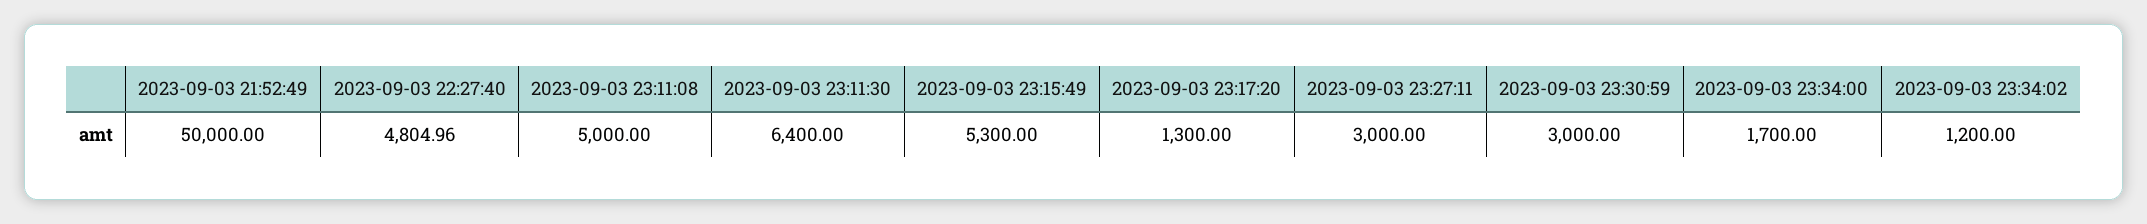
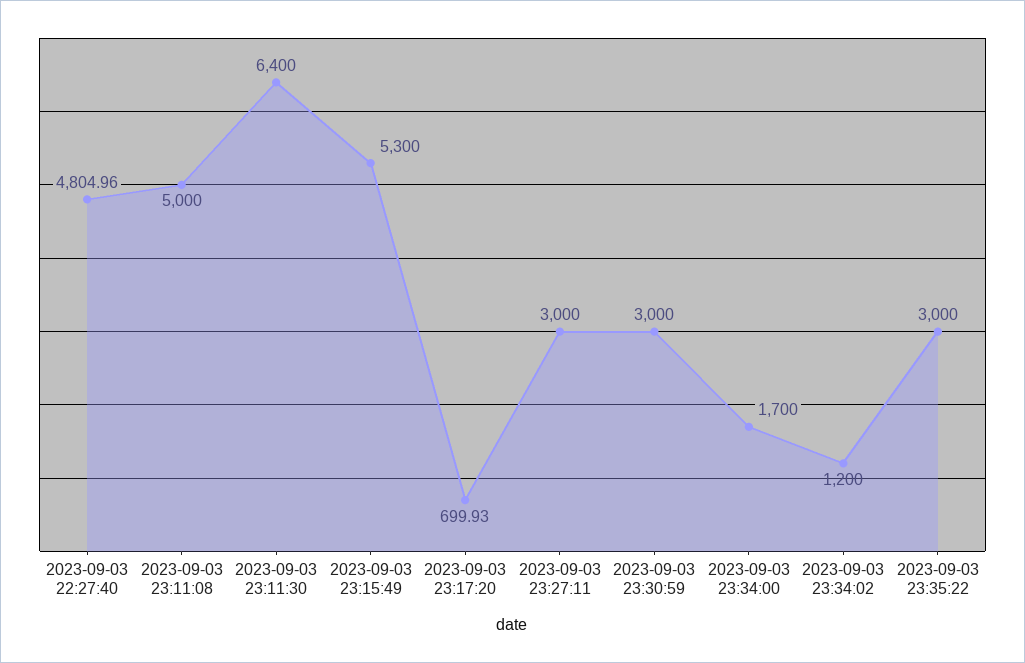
2023-09-03 21:52:49: 50000 -> none
2023-09-03 23:17:20: 1300 -> 699.93
2023-09-03 23:35:22: none -> 3000

